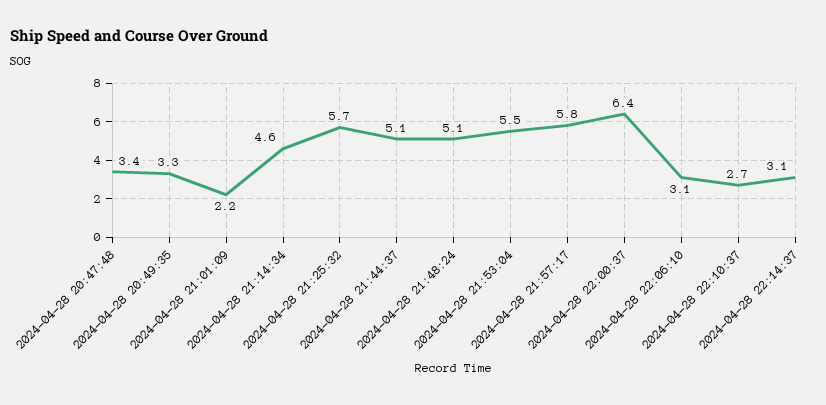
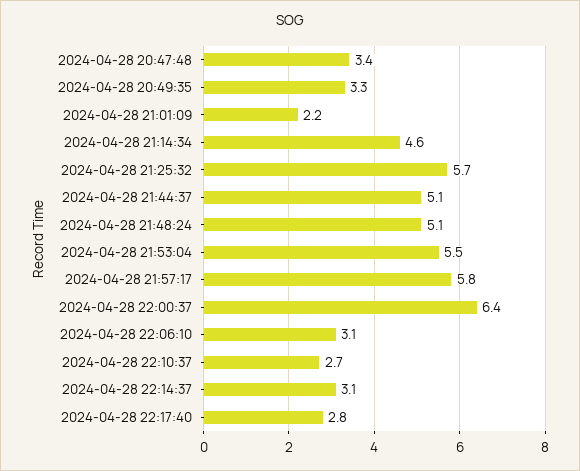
2024-04-28 22:17:40: none -> 2.8

